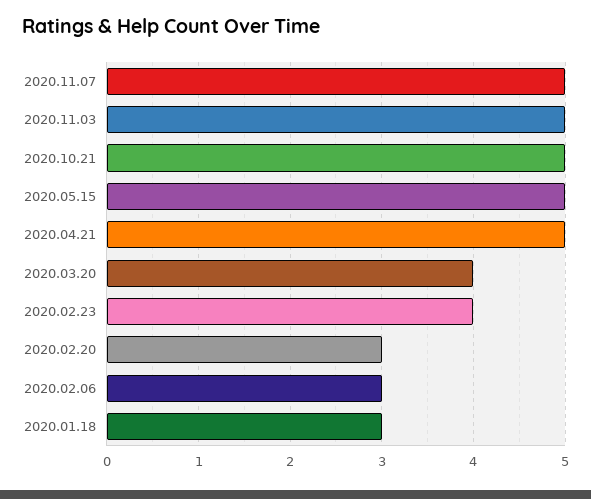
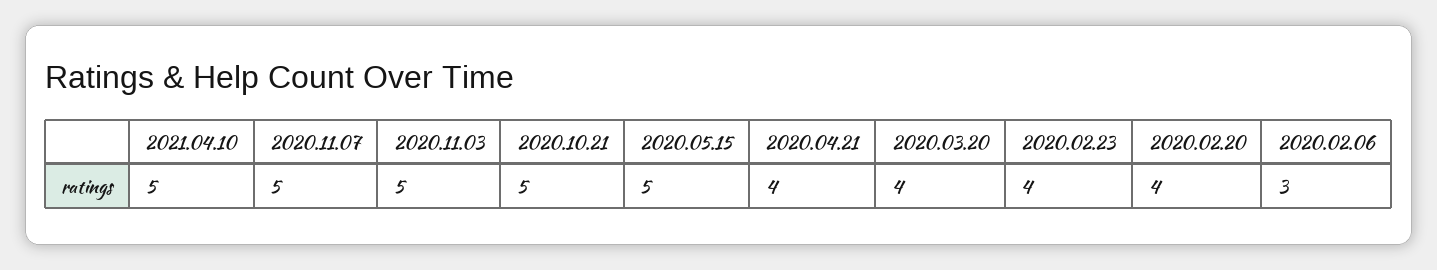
2020.04.21: 5 -> 4
2020.02.20: 3 -> 4
2020.01.18: 3 -> none
2021.04.10: none -> 5

